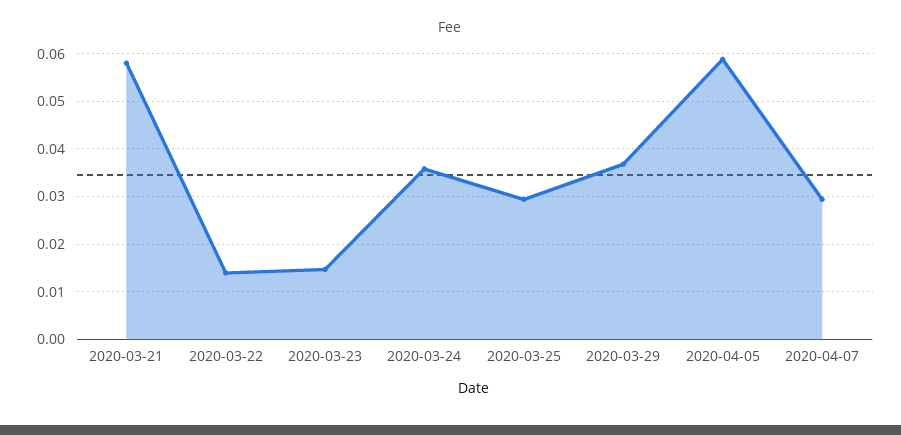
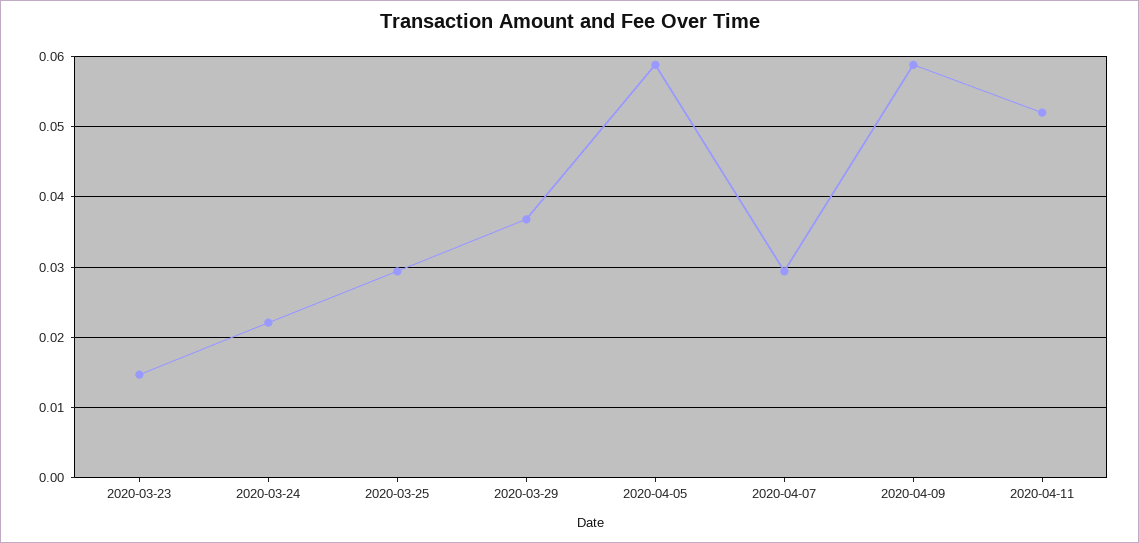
2020-03-21: 0.058 -> none
2020-03-22: 0.014 -> none
2020-03-24: 0.036 -> 0.022
2020-04-09: none -> 0.059
2020-04-11: none -> 0.052

